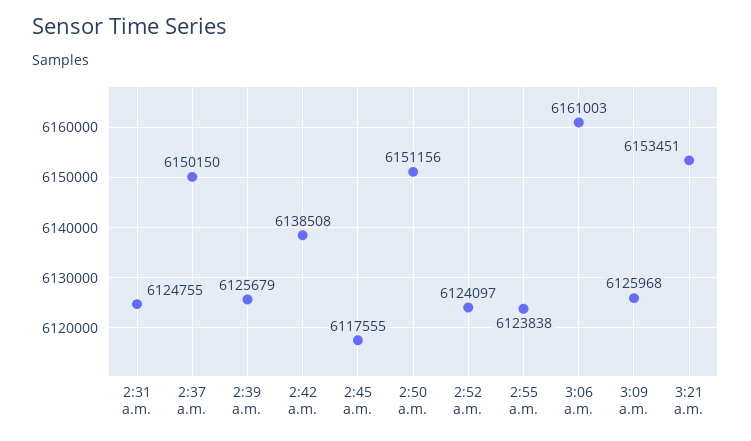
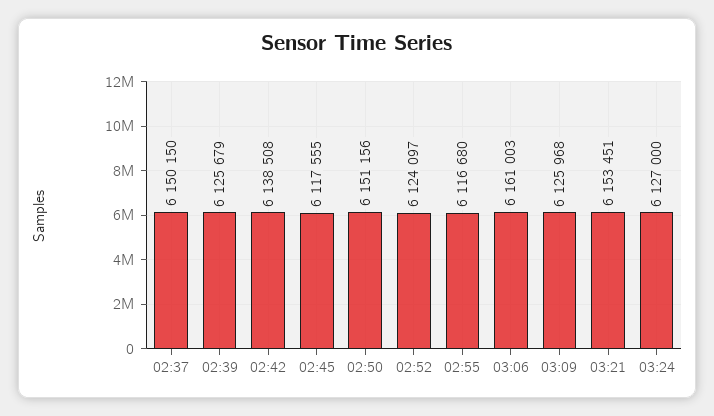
2:31 a.m.: 6124755 -> none
2:55 a.m.: 6123838 -> 6116680
03:24: none -> 6127000

